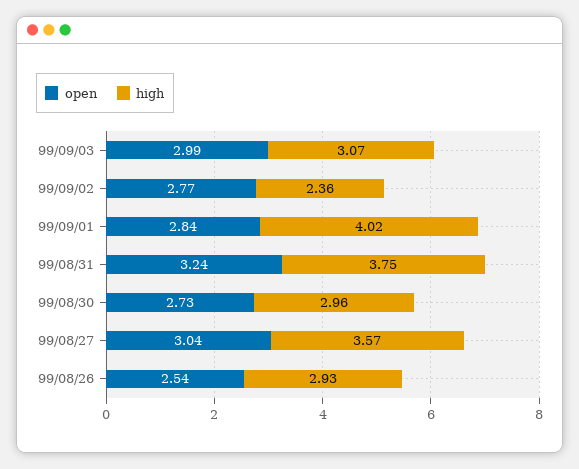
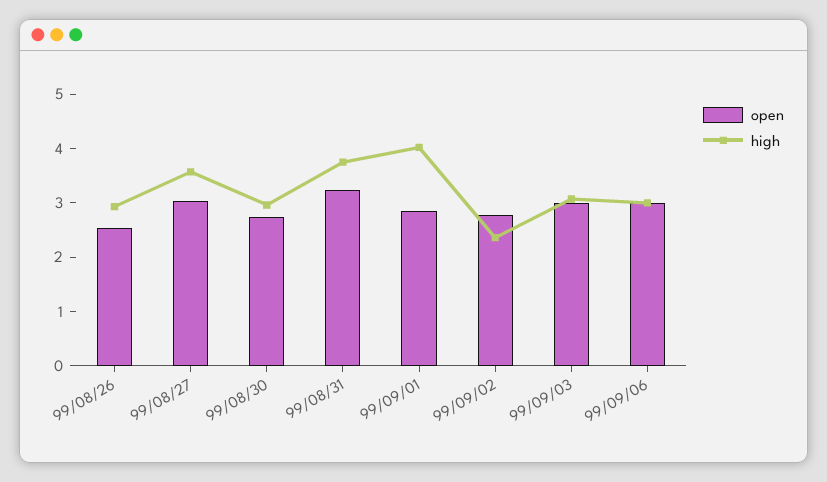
open, 99/09/06: none -> 3
high, 99/09/06: none -> 3

